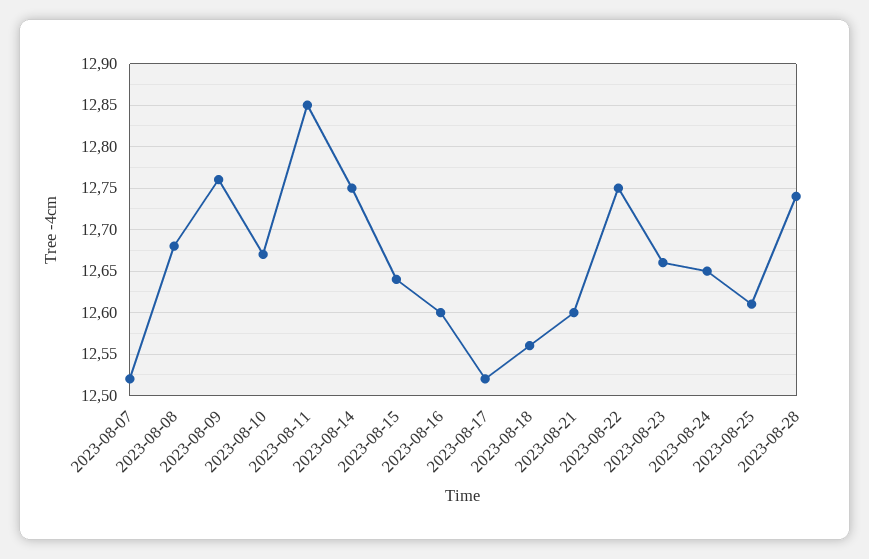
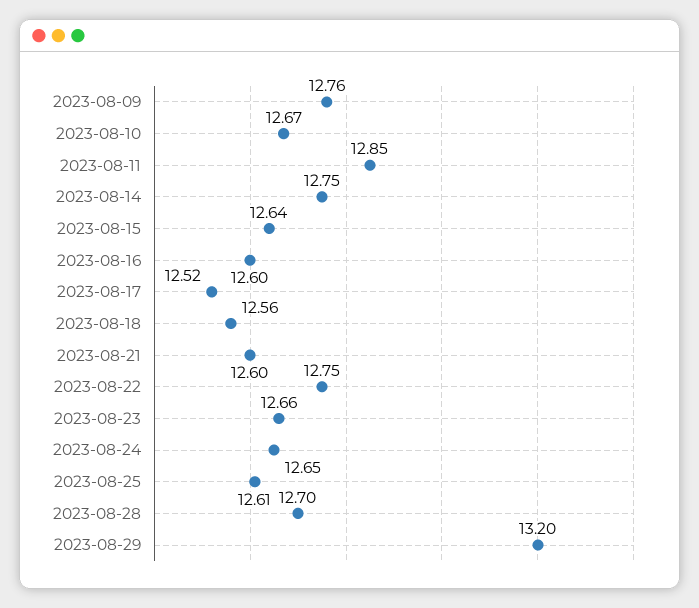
2023-08-07: 12.52 -> none
2023-08-08: 12.68 -> none
2023-08-28: 12.74 -> 12.7
2023-08-29: none -> 13.2

